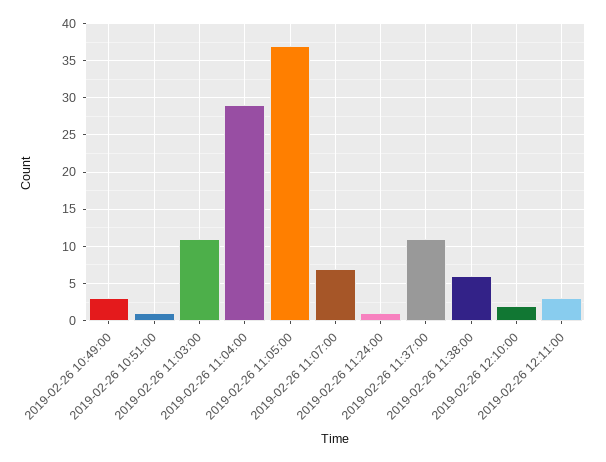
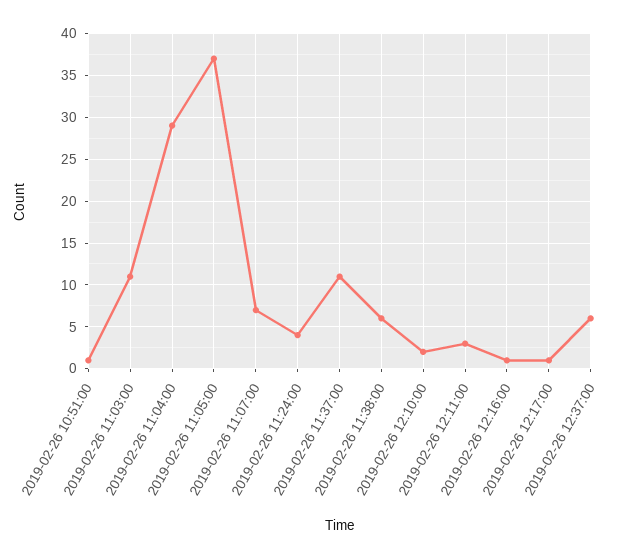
2019-02-26 10:49:00: 3 -> none
2019-02-26 11:24:00: 1 -> 4
2019-02-26 12:16:00: none -> 1
2019-02-26 12:17:00: none -> 1
2019-02-26 12:37:00: none -> 6

